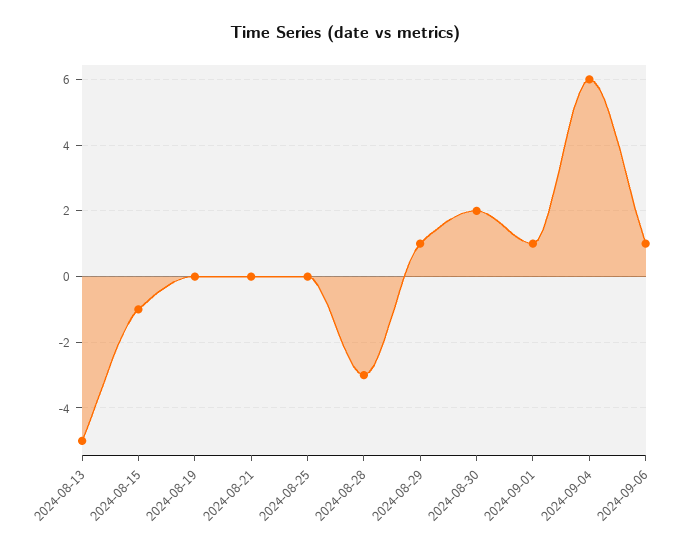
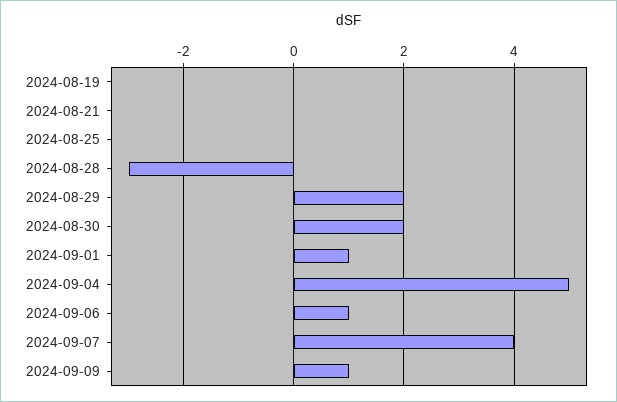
2024-08-13: -5 -> none
2024-08-15: -1 -> none
2024-08-29: 1 -> 2
2024-09-04: 6 -> 5
2024-09-07: none -> 4
2024-09-09: none -> 1

